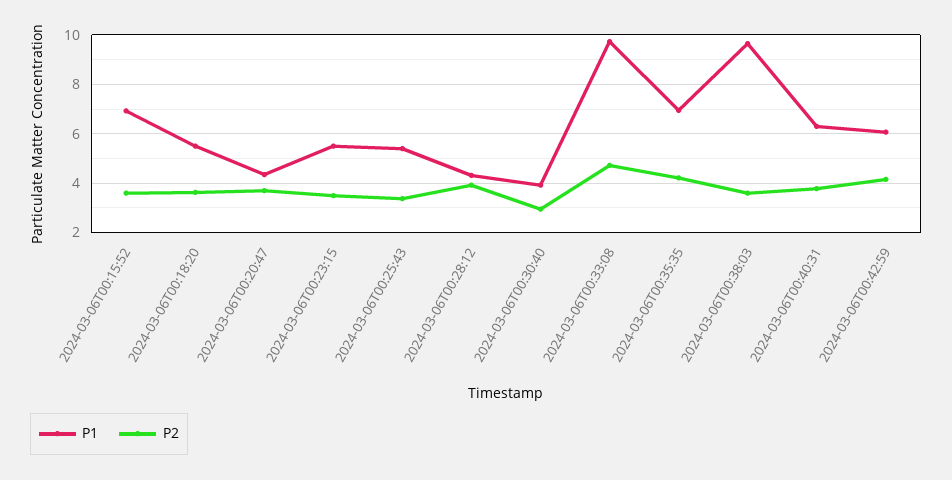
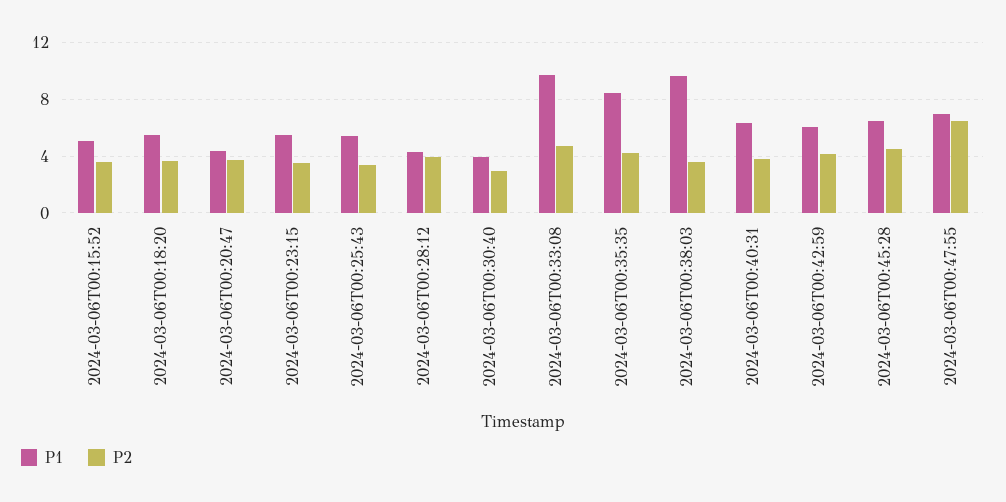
P1, 2024-03-06T00:15:52: 7 -> 5
P1, 2024-03-06T00:35:35: 7 -> 8.5
P1, 2024-03-06T00:45:28: none -> 6.5
P2, 2024-03-06T00:45:28: none -> 4.5
P1, 2024-03-06T00:47:55: none -> 7
P2, 2024-03-06T00:47:55: none -> 6.5

